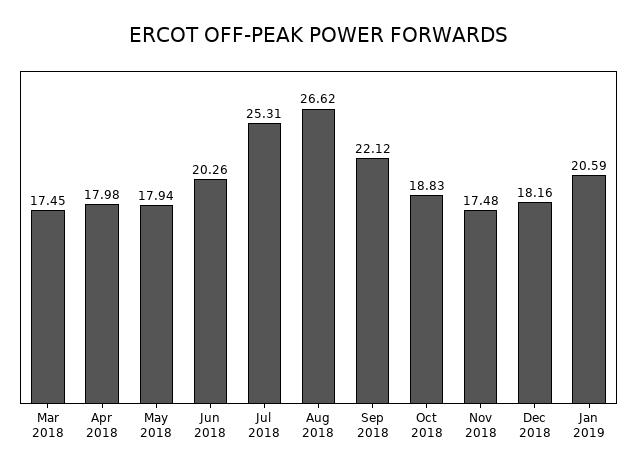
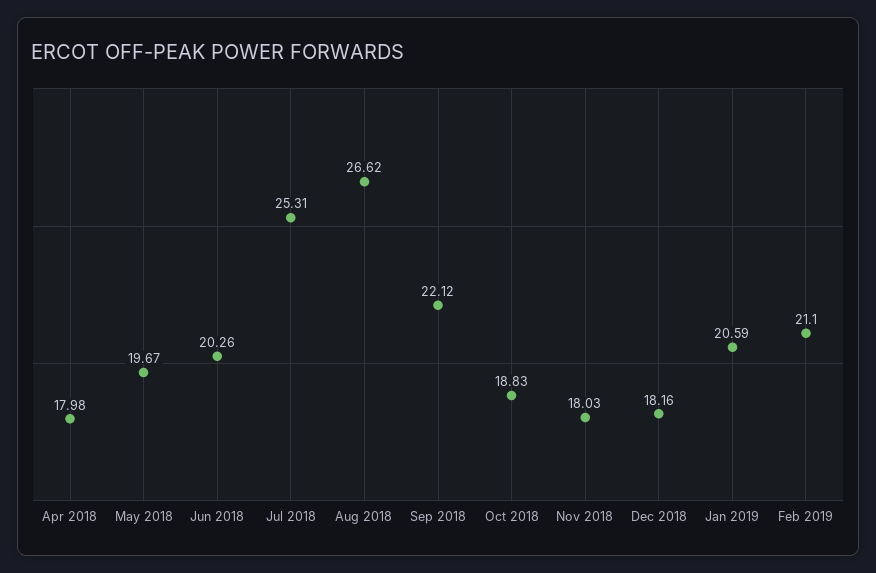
Mar 2018: 17.45 -> none
May 2018: 17.94 -> 19.67
Nov 2018: 17.48 -> 18.03
Feb 2019: none -> 21.1

